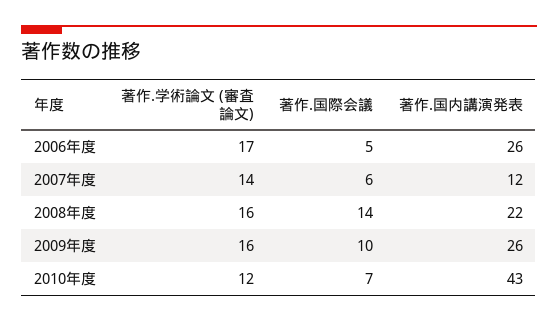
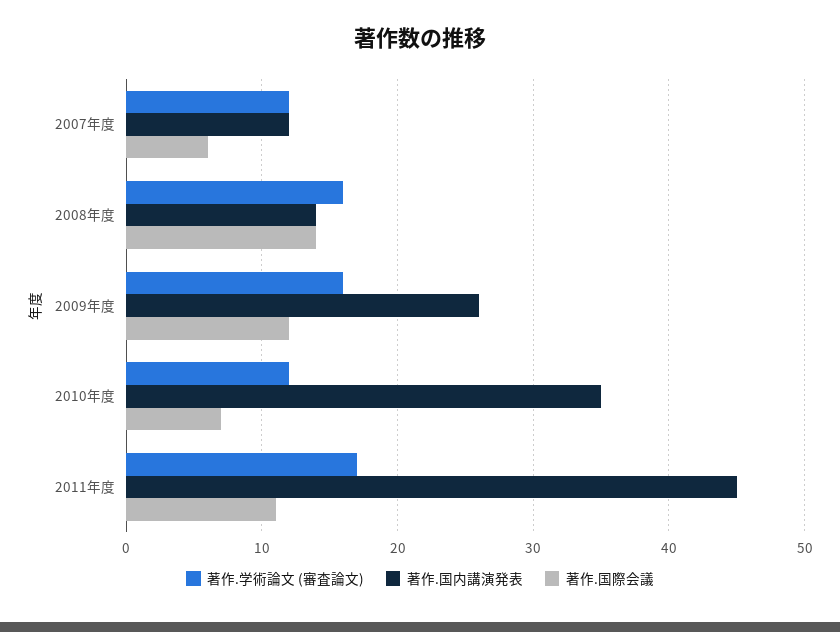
著作.学術論文 (審査論文), 2006年度: 17 -> none
著作.国際会議, 2006年度: 5 -> none
著作.国内講演発表, 2006年度: 26 -> none
著作.学術論文 (審査論文), 2007年度: 14 -> 12
著作.国内講演発表, 2008年度: 22 -> 14
著作.国際会議, 2009年度: 10 -> 12
著作.国内講演発表, 2010年度: 43 -> 35
著作.学術論文 (審査論文), 2011年度: none -> 17
著作.国内講演発表, 2011年度: none -> 45
著作.国際会議, 2011年度: none -> 11

